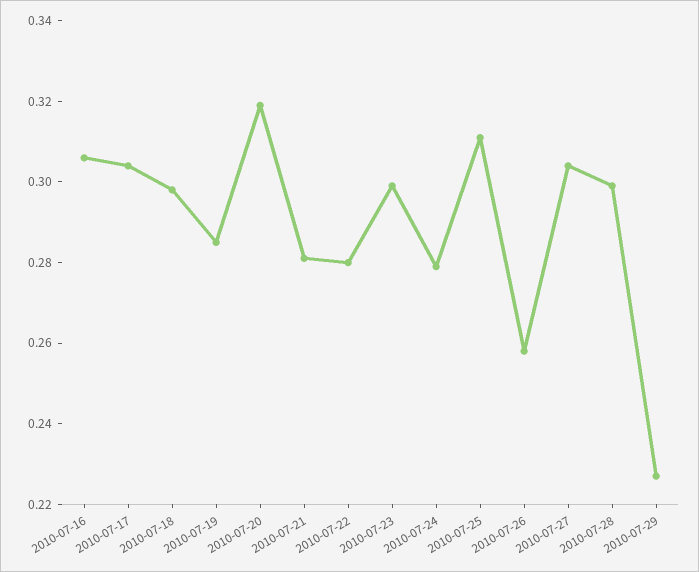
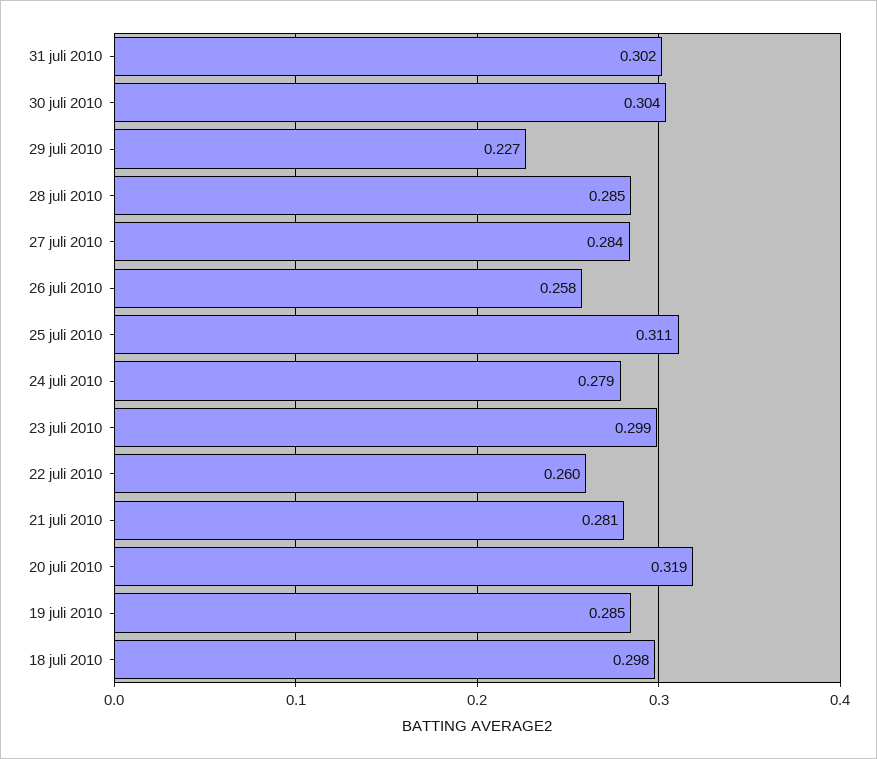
2010-07-16: 0.305 -> none
2010-07-17: 0.305 -> none
2010-07-22: 0.28 -> 0.26
2010-07-27: 0.305 -> 0.284
2010-07-28: 0.3 -> 0.285
31 juli 2010: none -> 0.302
30 juli 2010: none -> 0.304

